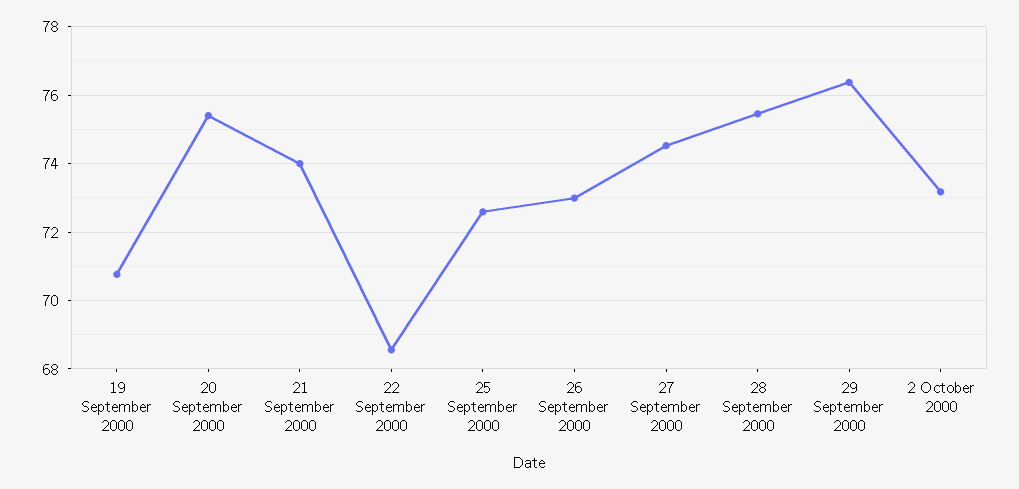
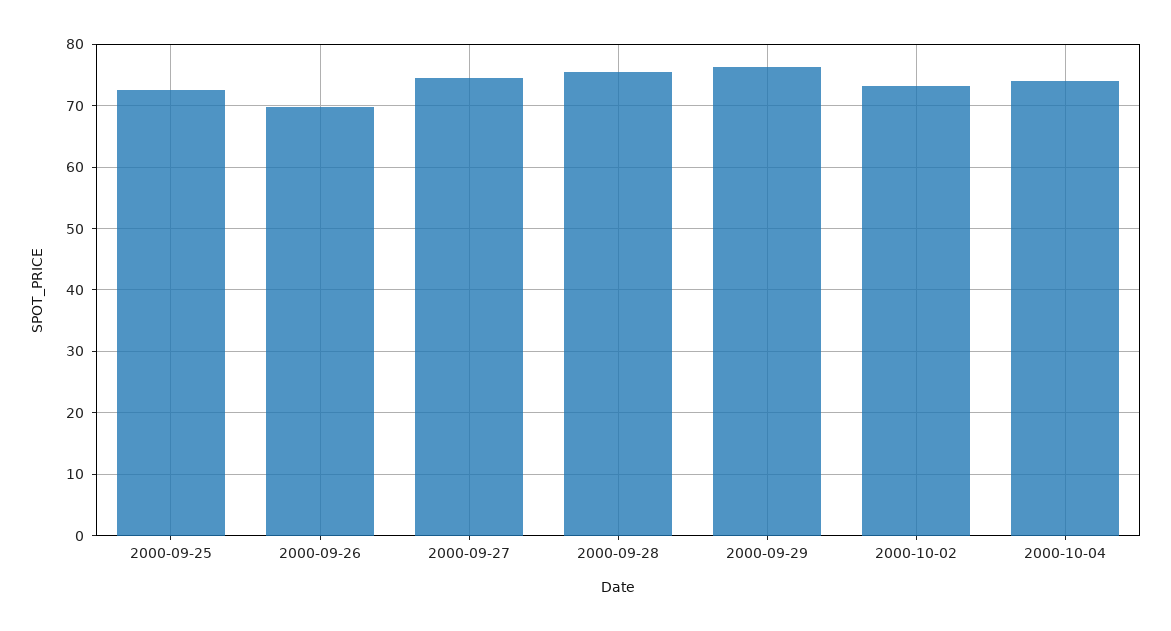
19 September 2000: 70.8 -> none
20 September 2000: 75.4 -> none
21 September 2000: 74 -> none
22 September 2000: 68.6 -> none
26 September 2000: 73 -> 70
2000-10-04: none -> 74

